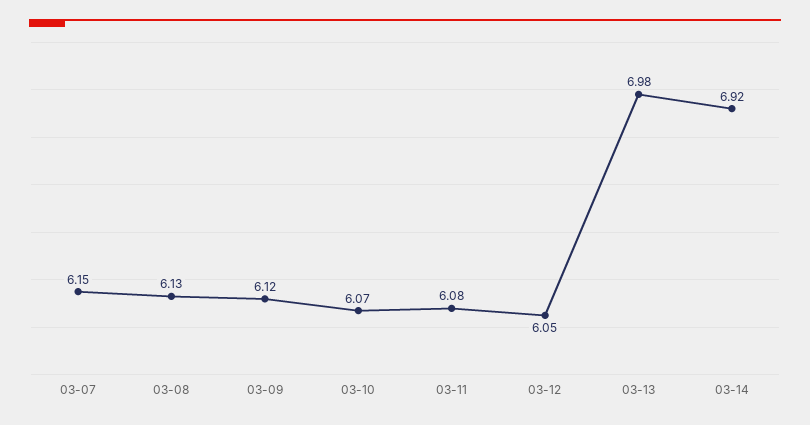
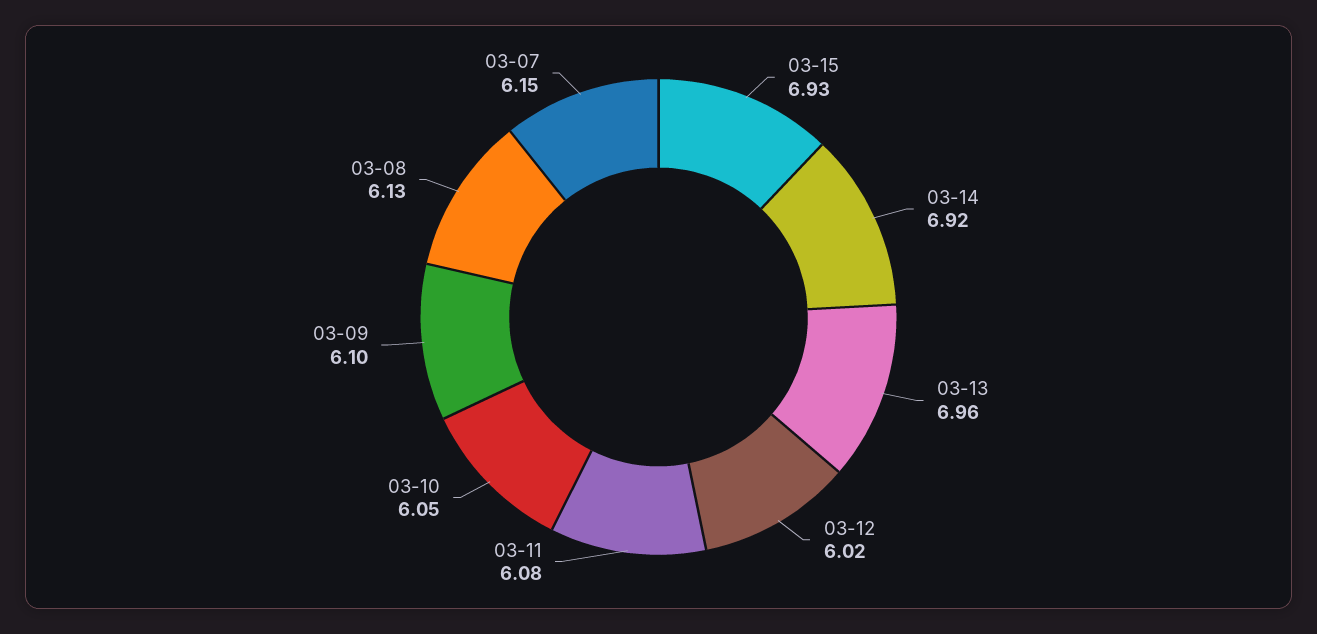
03-09: 6.12 -> 6.1
03-10: 6.07 -> 6.05
03-12: 6.05 -> 6.02
03-13: 6.98 -> 6.96
03-15: none -> 6.93

